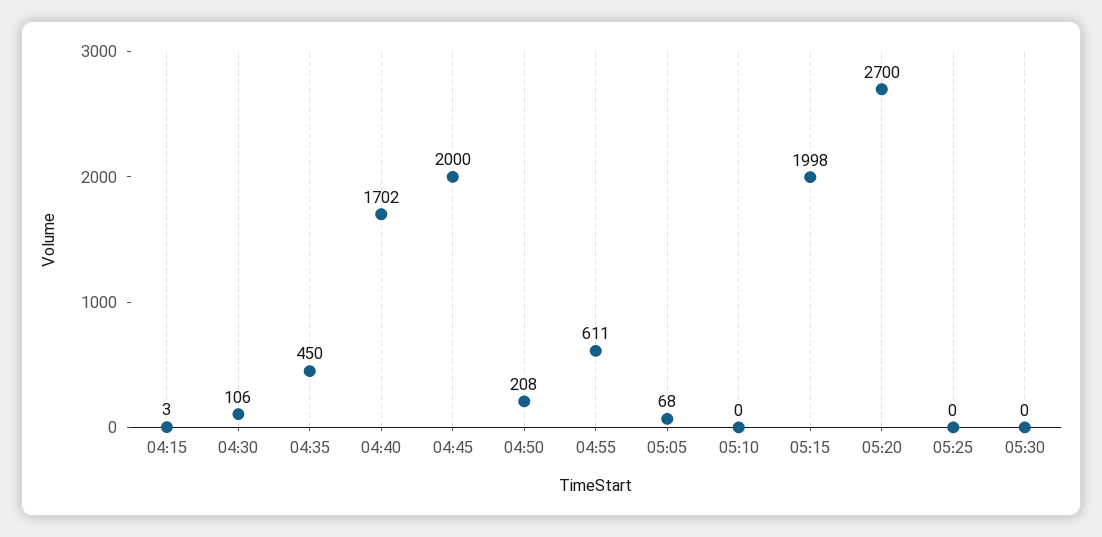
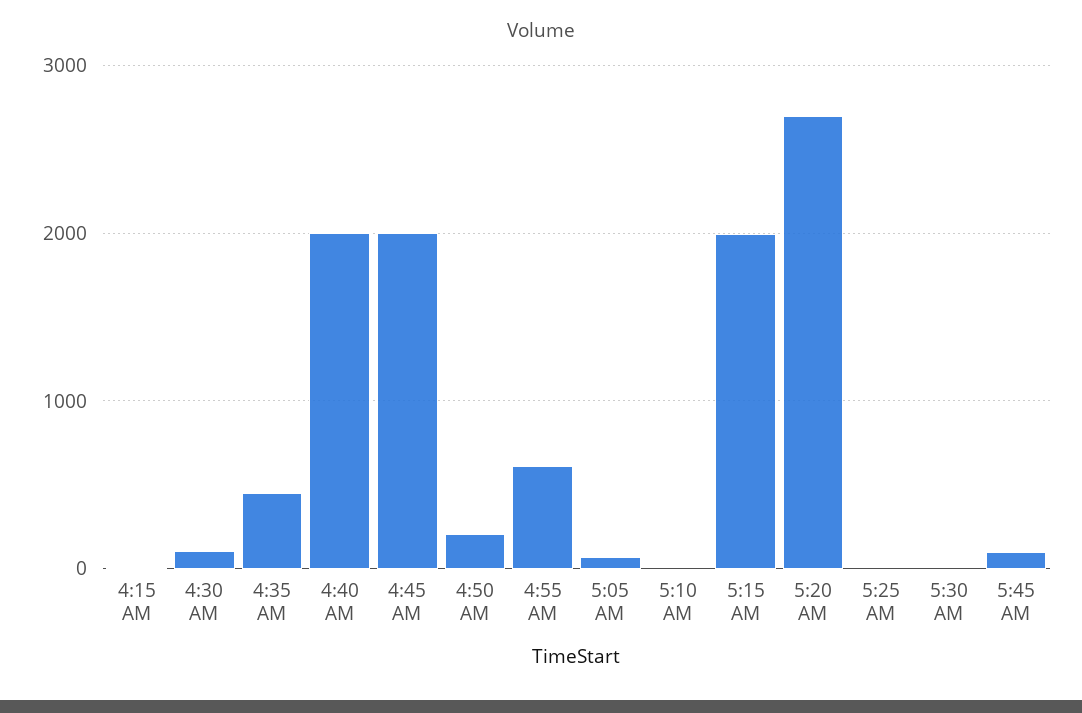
04:40: 1702 -> 2000
5:45 AM: none -> 100

